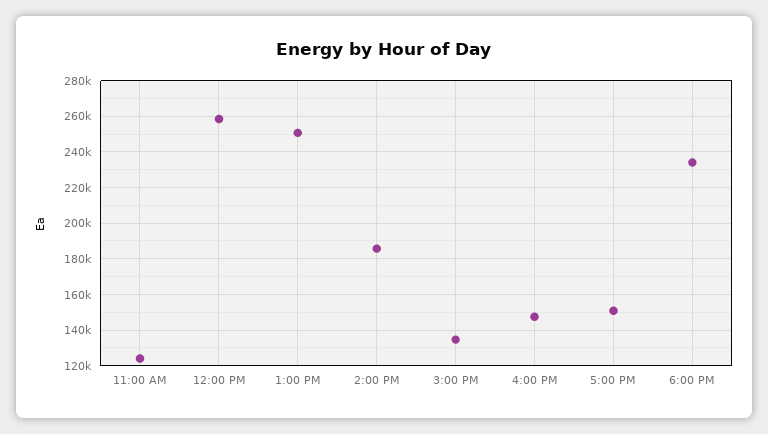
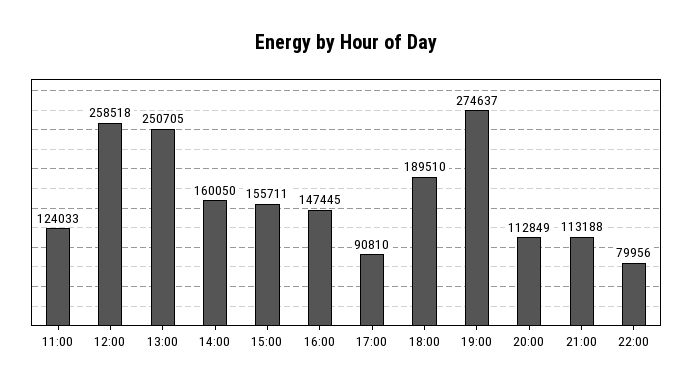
2:00 PM: 185000 -> 160050
3:00 PM: 135000 -> 155711
5:00 PM: 150000 -> 90810
6:00 PM: 235000 -> 189510
19:00: none -> 274637
20:00: none -> 112849
21:00: none -> 113188
22:00: none -> 79956

